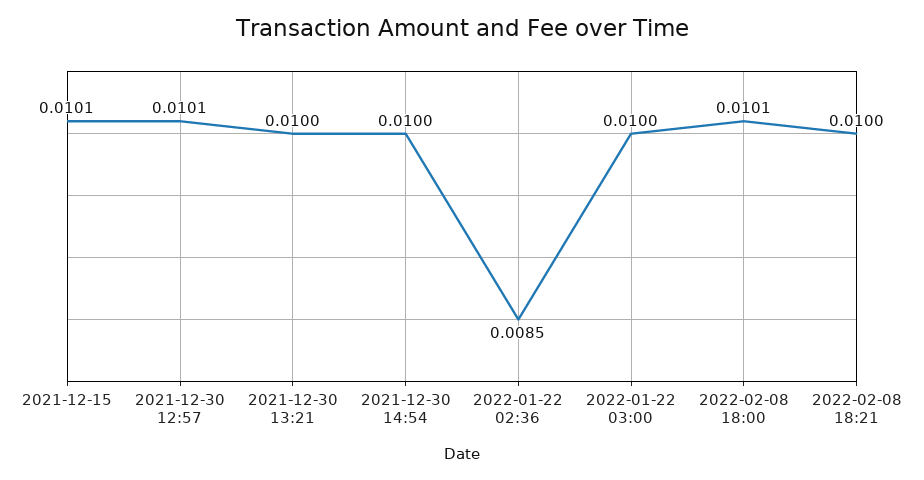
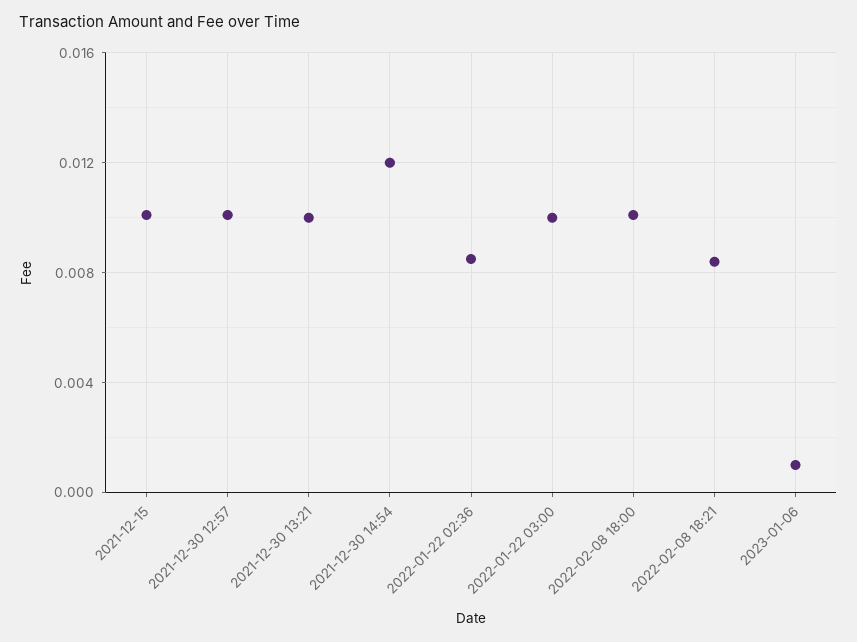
2021-12-30 14:54: 0.01 -> 0.012
2022-02-08 18:21: 0.01 -> 0.0085
2023-01-06: none -> 0.001

